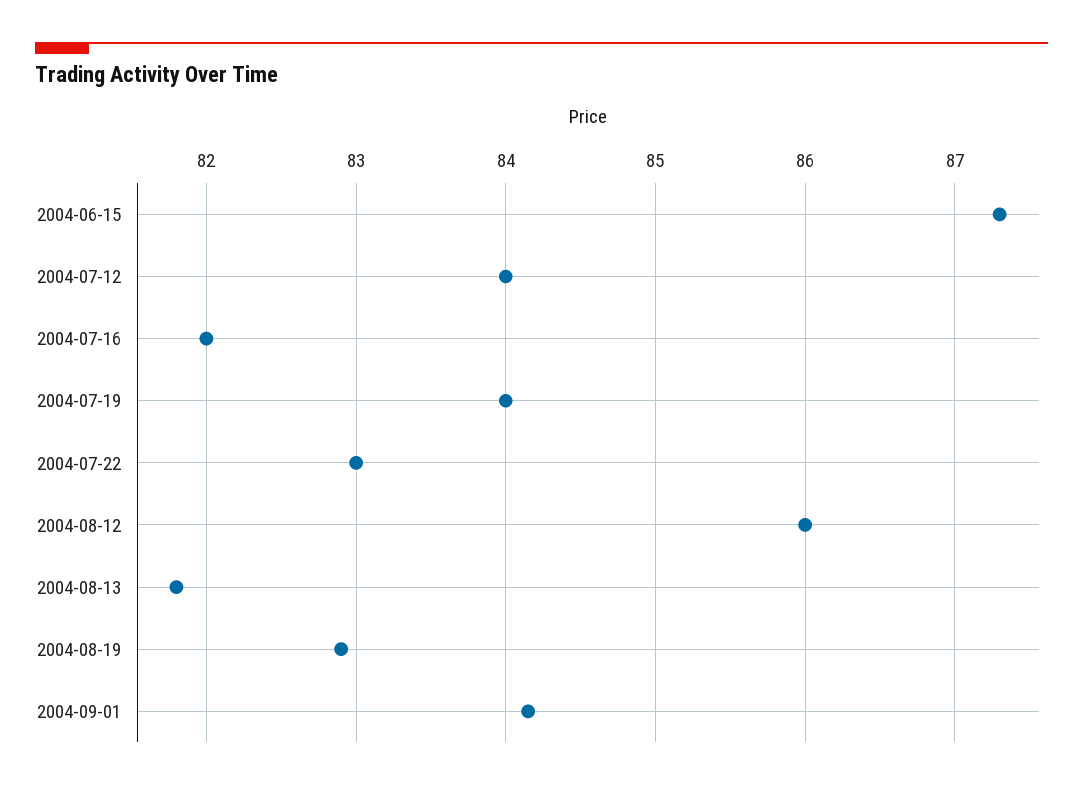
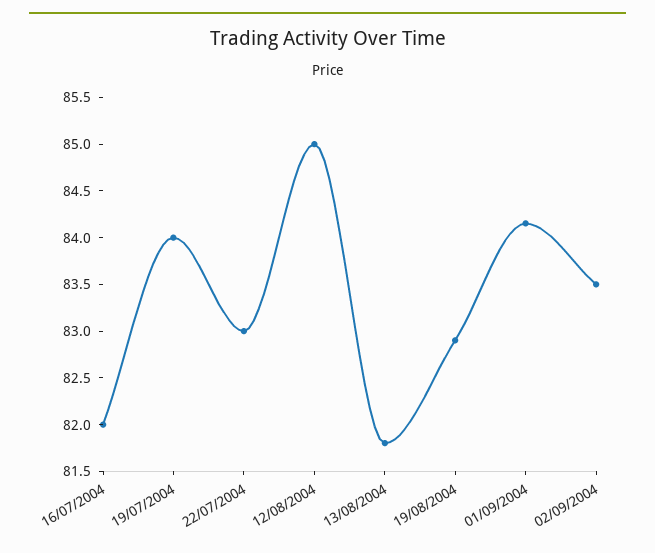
2004-06-15: 87.3 -> none
2004-07-12: 84 -> none
2004-08-12: 86 -> 85
02/09/2004: none -> 83.5

